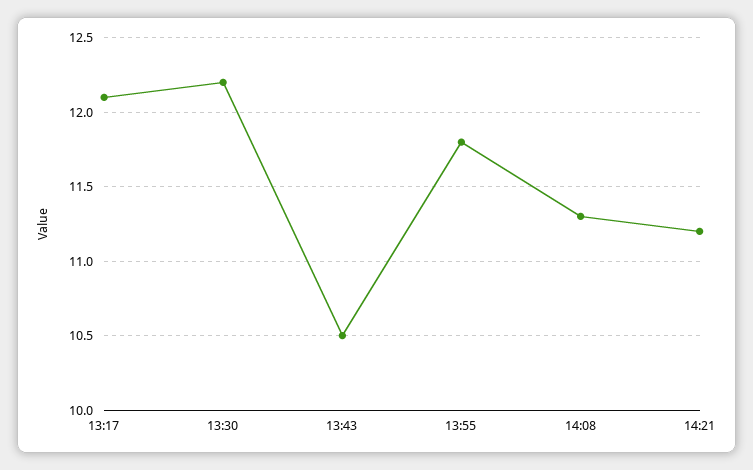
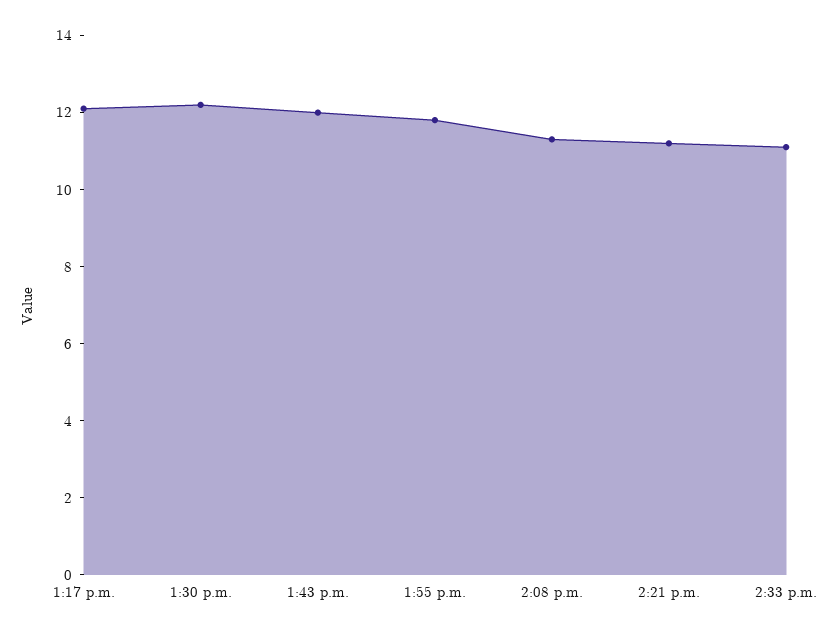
13:43: 10.5 -> 12
2:33 p.m.: none -> 11

